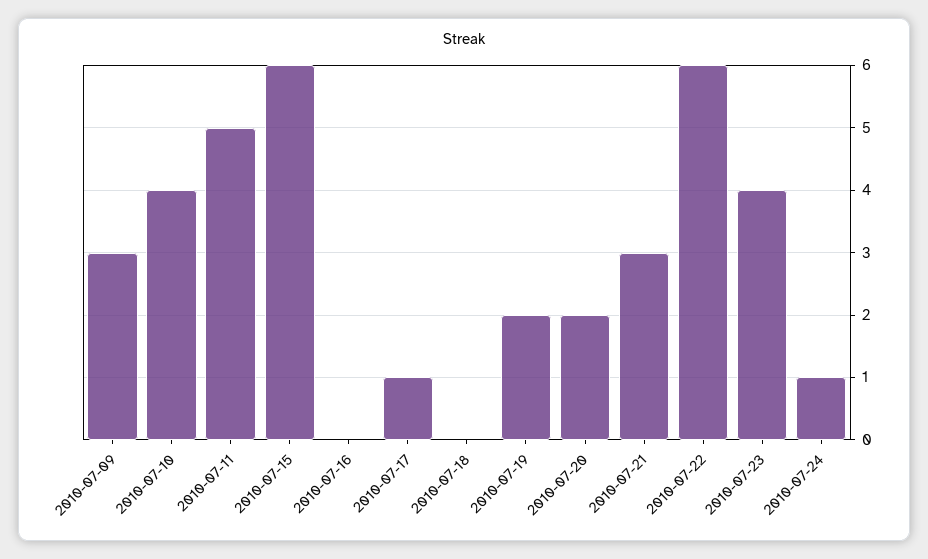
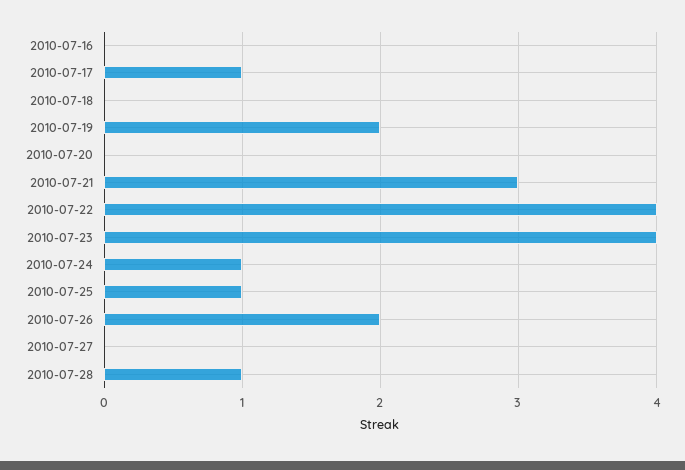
2010-07-09: 3 -> none
2010-07-10: 4 -> none
2010-07-11: 5 -> none
2010-07-15: 6 -> none
2010-07-20: 2 -> 0
2010-07-22: 6 -> 4
2010-07-25: none -> 1
2010-07-26: none -> 2
2010-07-27: none -> 0
2010-07-28: none -> 1

